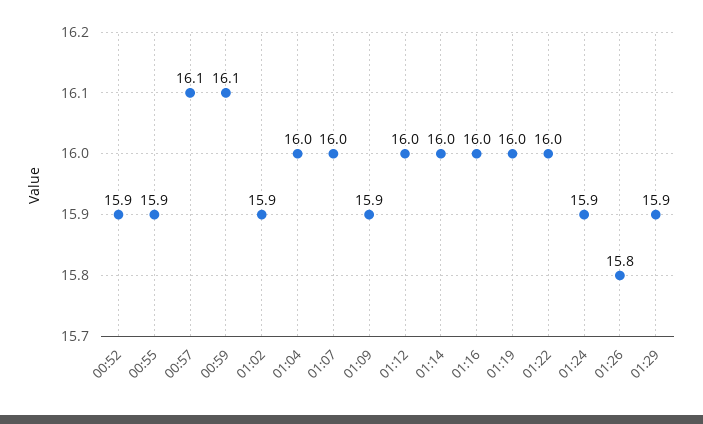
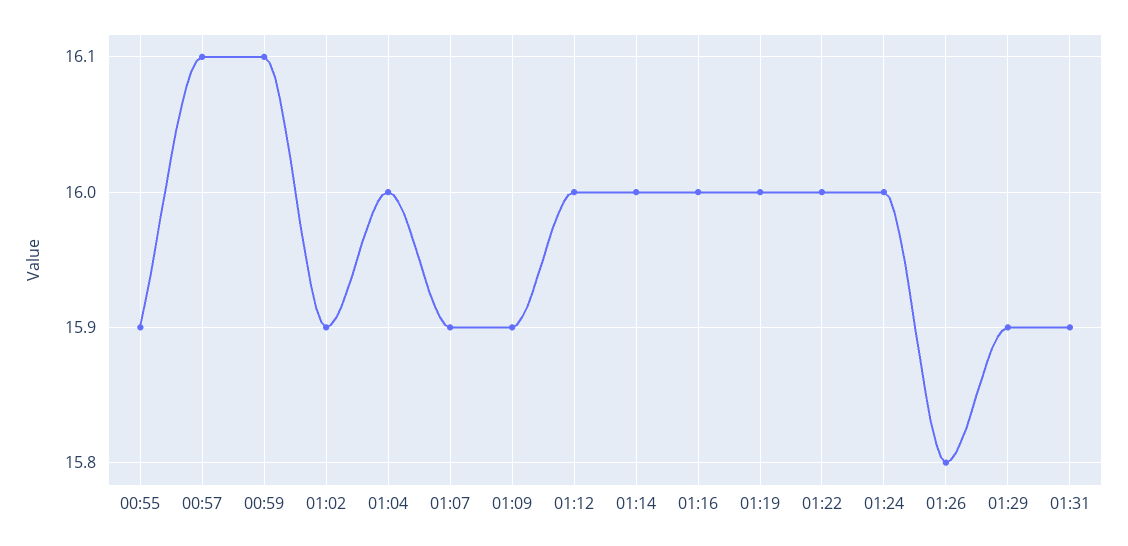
00:52: 15.9 -> none
01:07: 16 -> 15.9
01:24: 15.9 -> 16
01:31: none -> 15.9

